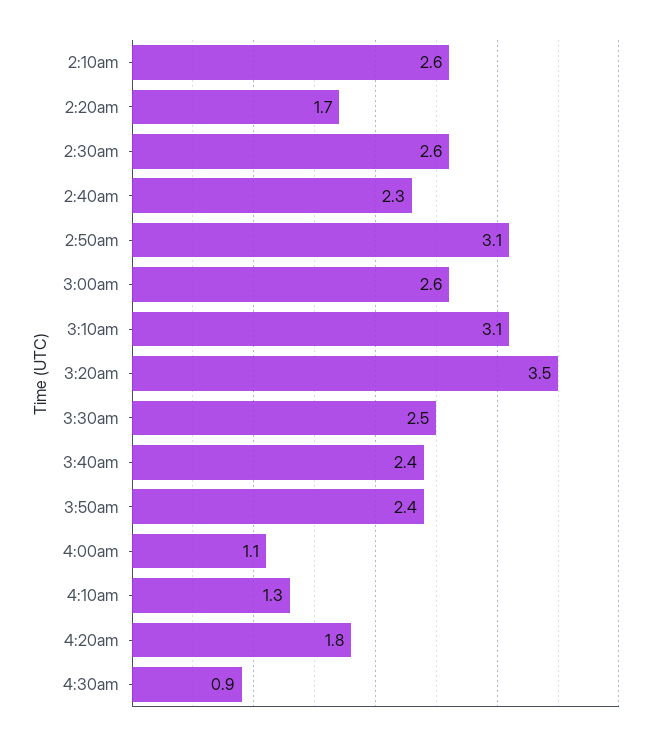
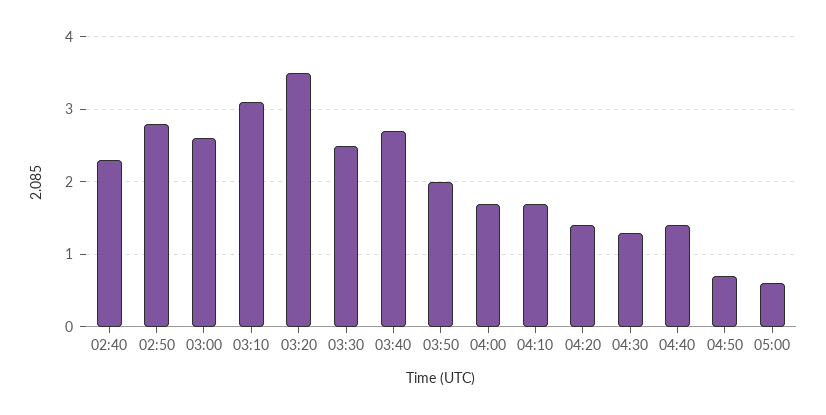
2:10am: 2.6 -> none
2:20am: 1.7 -> none
2:30am: 2.6 -> none
2:50am: 3.1 -> 2.8
3:40am: 2.4 -> 2.7
3:50am: 2.4 -> 2
4:00am: 1.1 -> 1.7
4:10am: 1.3 -> 1.7
4:20am: 1.8 -> 1.4
4:30am: 0.9 -> 1.3
04:40: none -> 1.4
04:50: none -> 0.7
05:00: none -> 0.6

